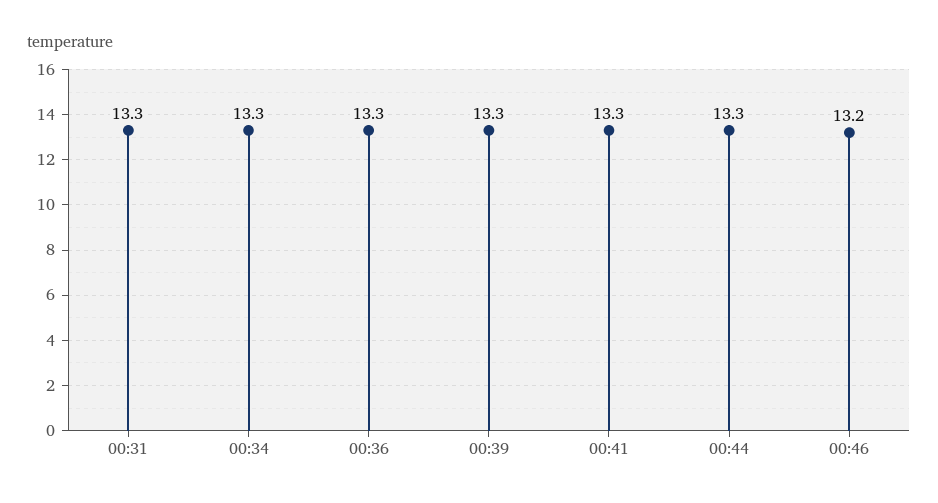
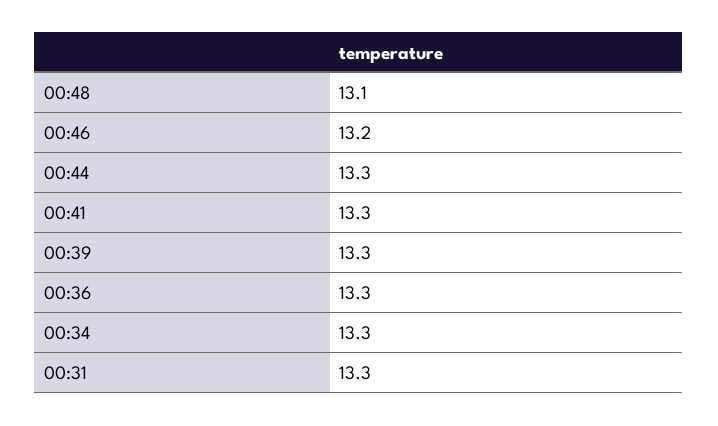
00:48: none -> 13.1

